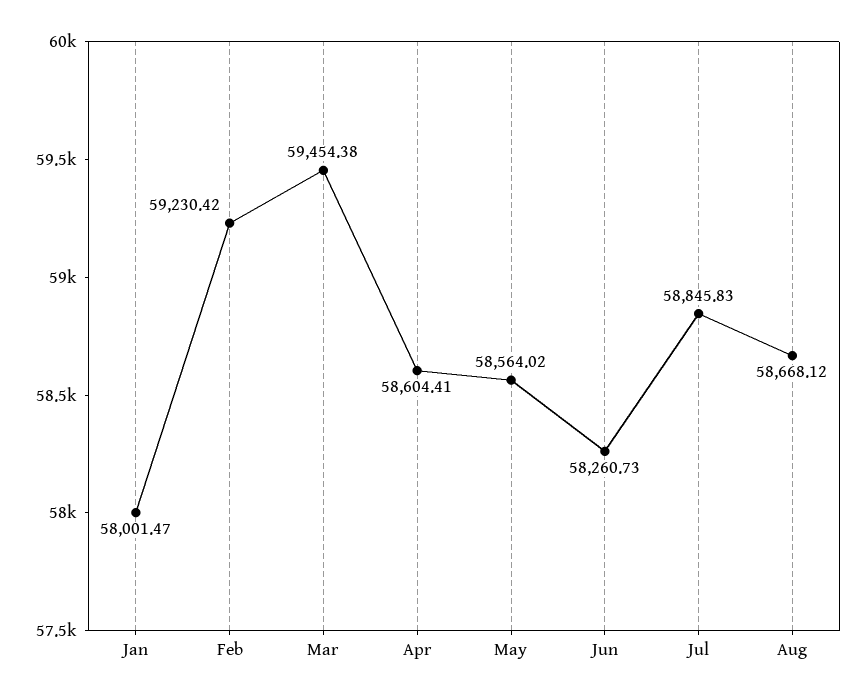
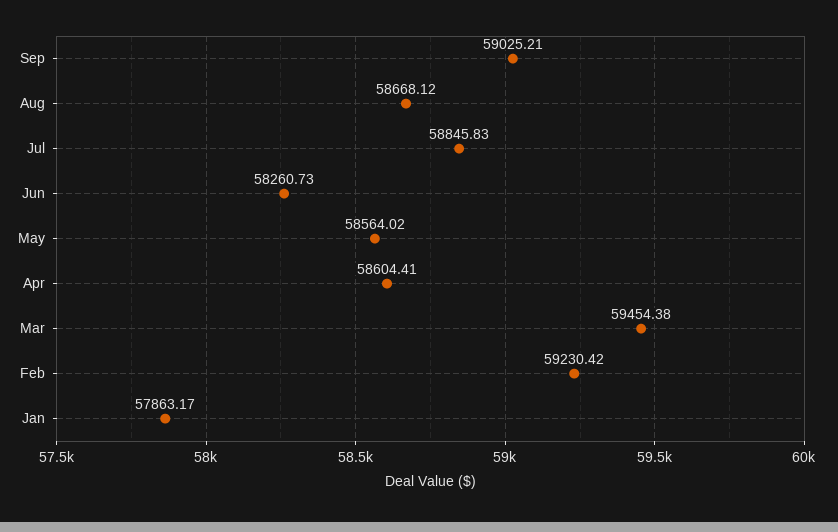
Jan: 58001.47 -> 57863.17
Sep: none -> 59025.21

